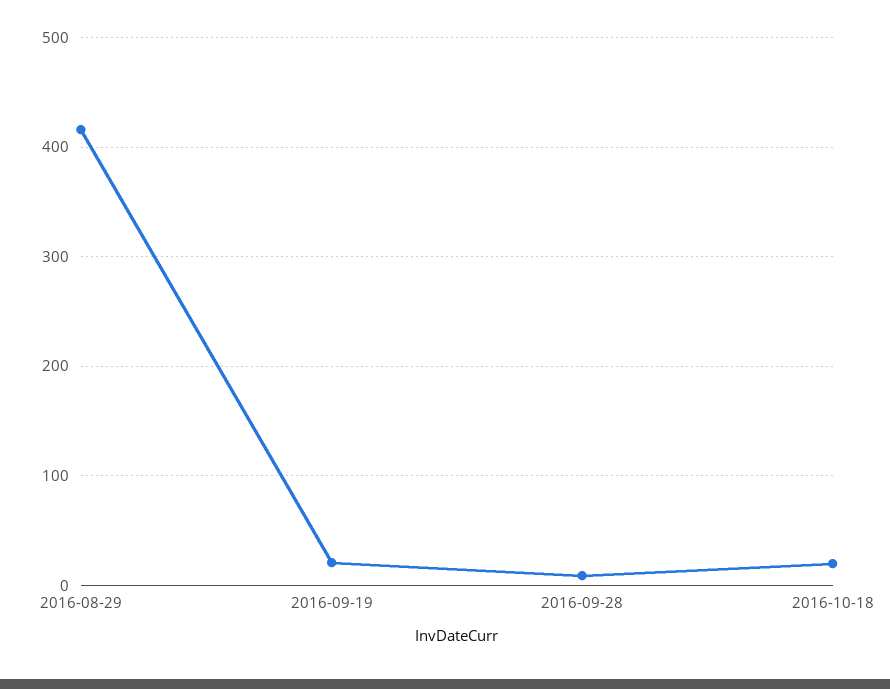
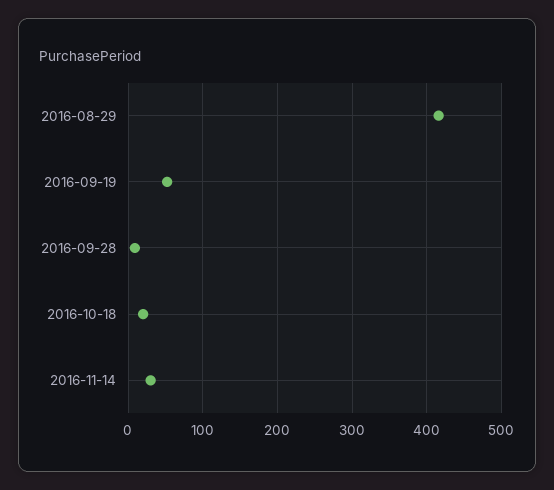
2016-09-19: 20 -> 50
2016-11-14: none -> 30

